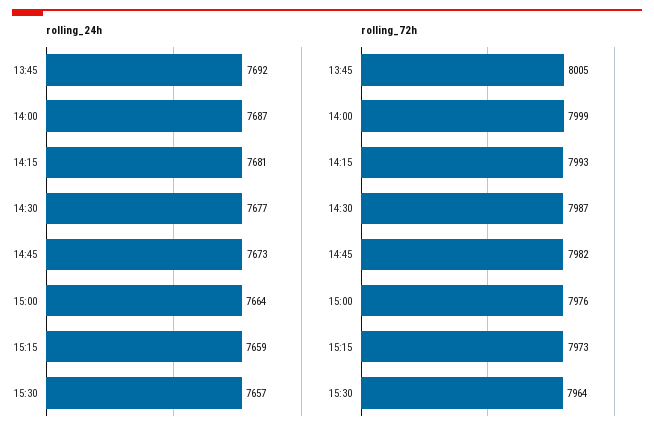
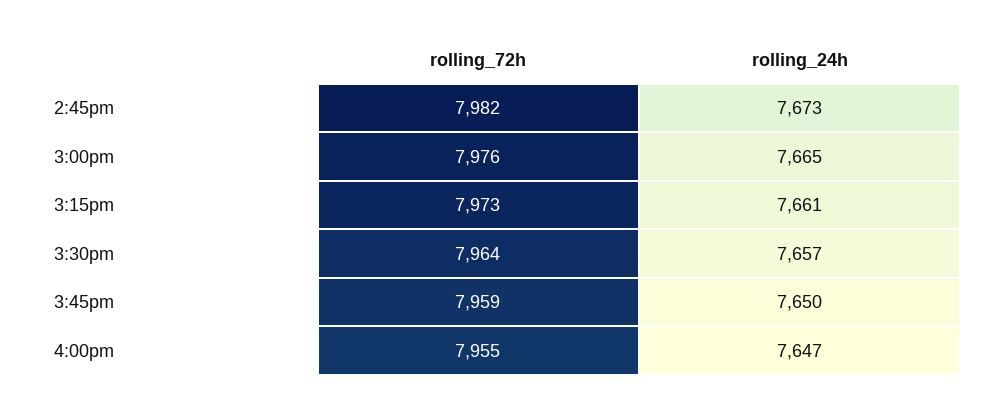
rolling_24h, 13:45: 7692 -> none
rolling_24h, 14:00: 7687 -> none
rolling_24h, 14:15: 7681 -> none
rolling_24h, 14:30: 7677 -> none
rolling_24h, 15:00: 7664 -> 7665
rolling_24h, 15:15: 7659 -> 7661
rolling_72h, 13:45: 8005 -> none
rolling_72h, 14:00: 7999 -> none
rolling_72h, 14:15: 7993 -> none
rolling_72h, 14:30: 7987 -> none
rolling_72h, 3:45pm: none -> 7959
rolling_24h, 3:45pm: none -> 7650
rolling_72h, 4:00pm: none -> 7955
rolling_24h, 4:00pm: none -> 7647

